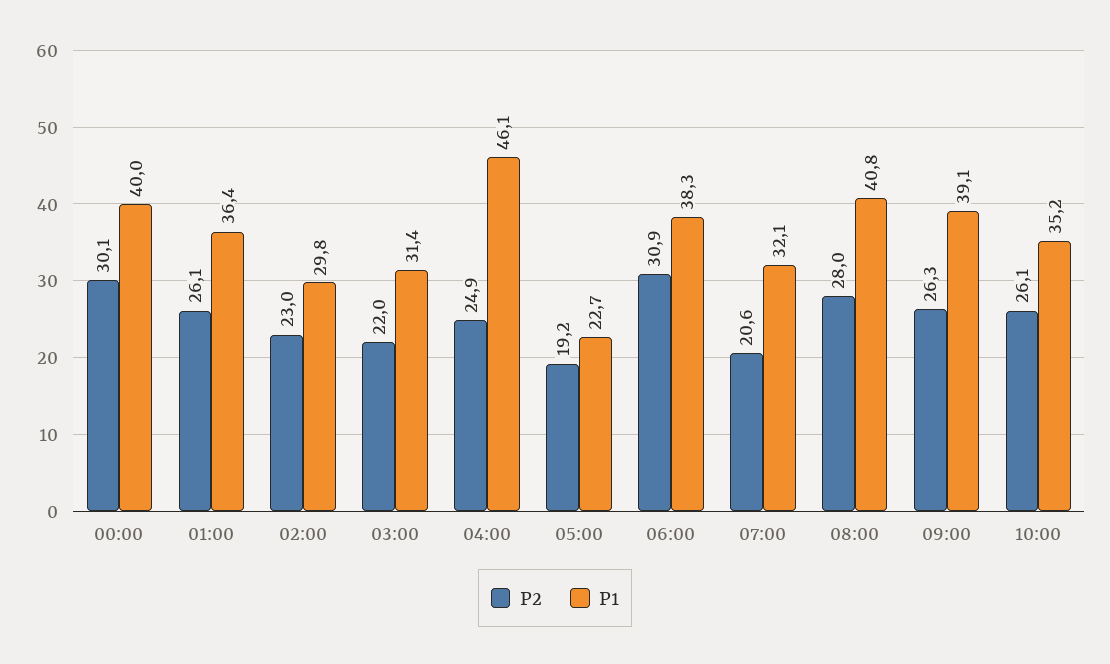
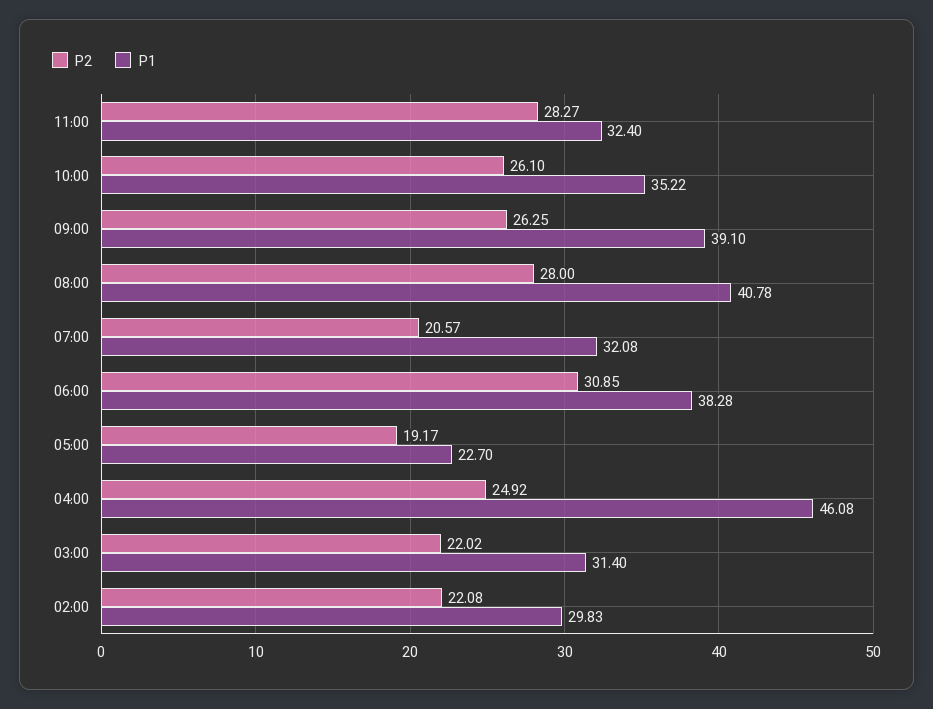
P2, 00:00: 30.1 -> none
P1, 00:00: 40 -> none
P2, 01:00: 26.1 -> none
P1, 01:00: 36.4 -> none
P2, 02:00: 23 -> 22.08
P2, 11:00: none -> 28.27
P1, 11:00: none -> 32.4

